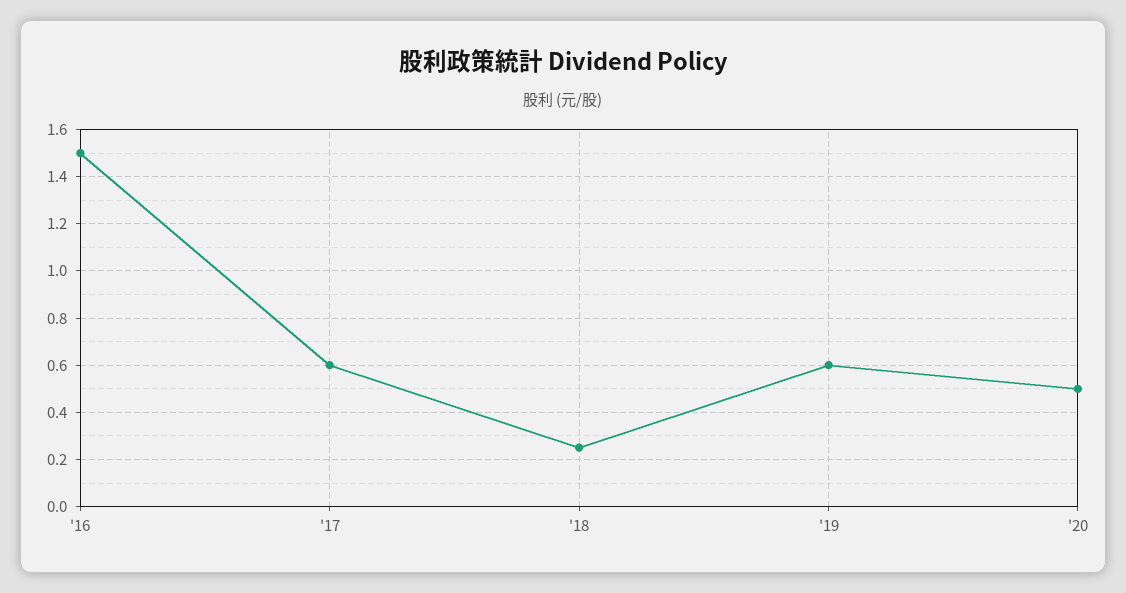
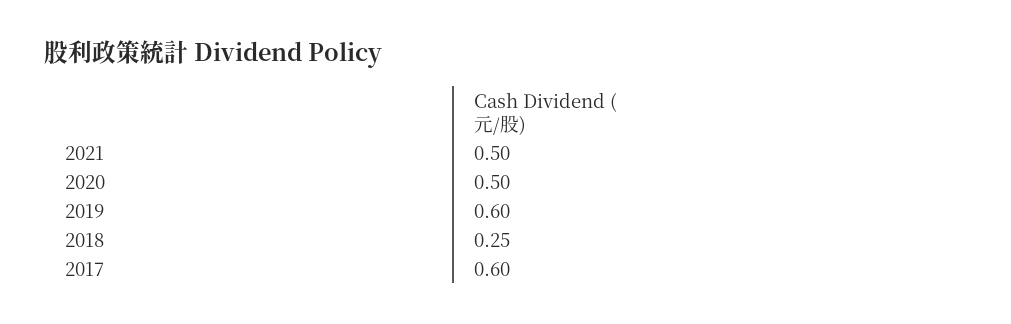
'16: 1.5 -> none
2021: none -> 0.5

